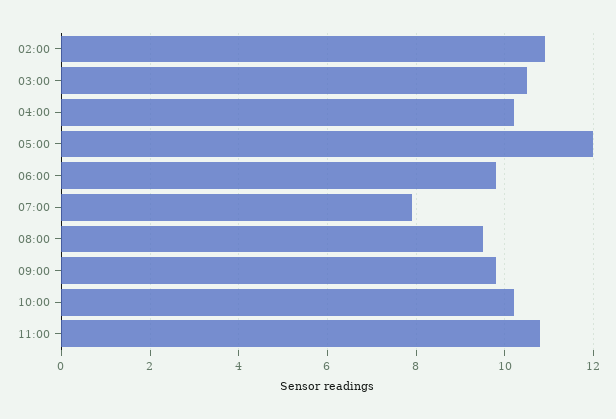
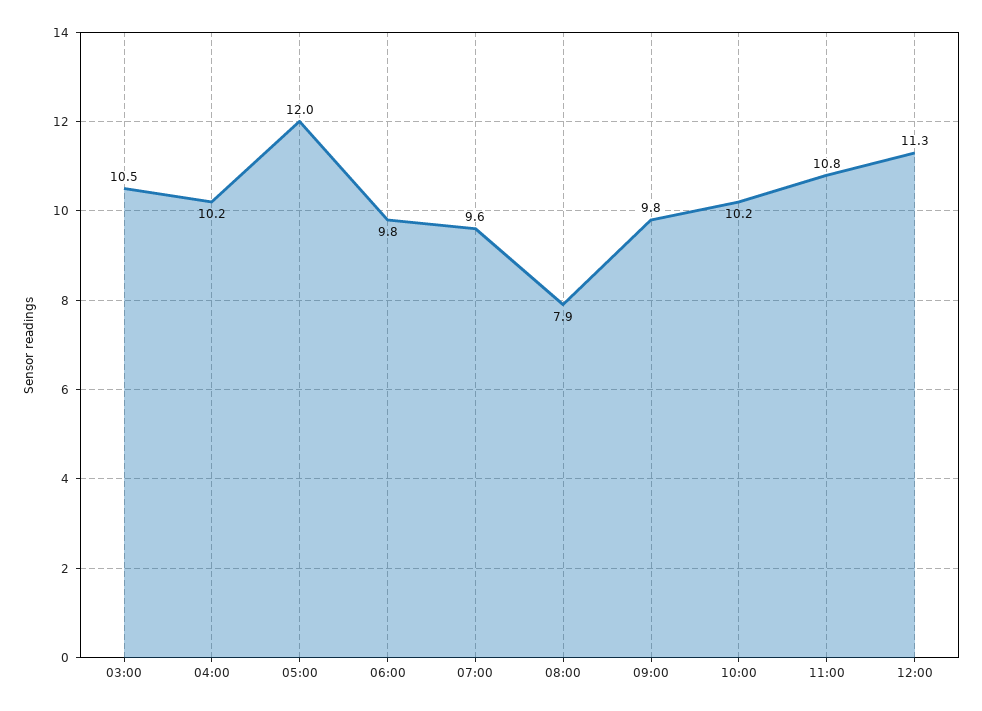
02:00: 11 -> none
07:00: 8 -> 9.6
08:00: 9.5 -> 7.9
12:00: none -> 11.3

